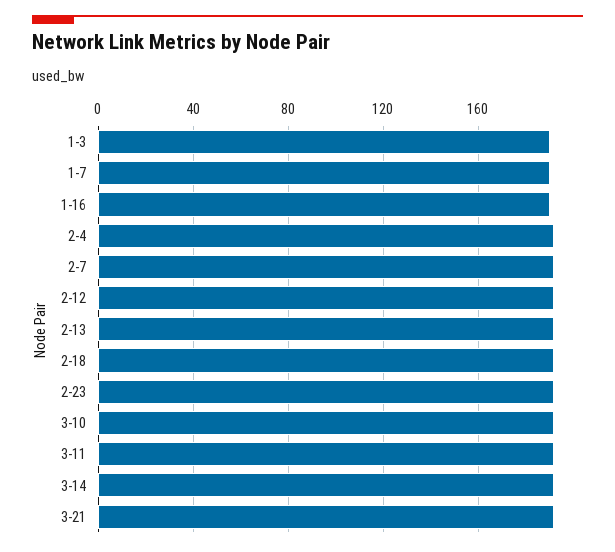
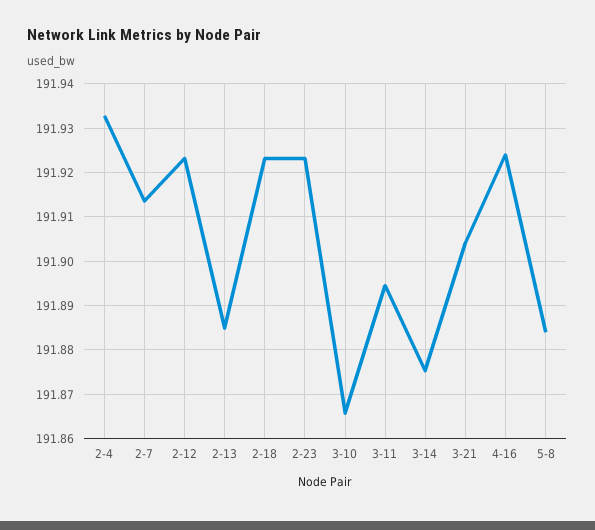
1-3: 190 -> none
1-7: 190 -> none
1-16: 190 -> none
4-16: none -> 191.924
5-8: none -> 191.884

